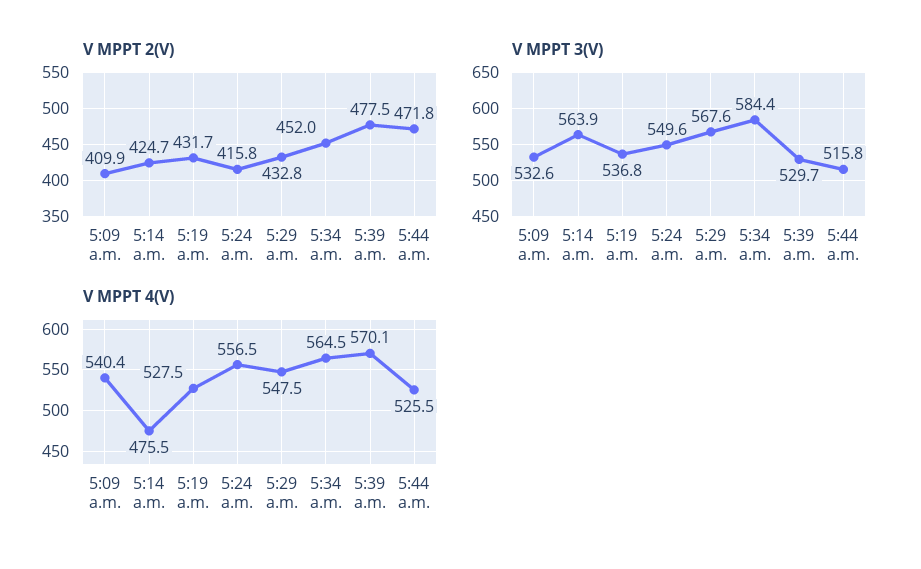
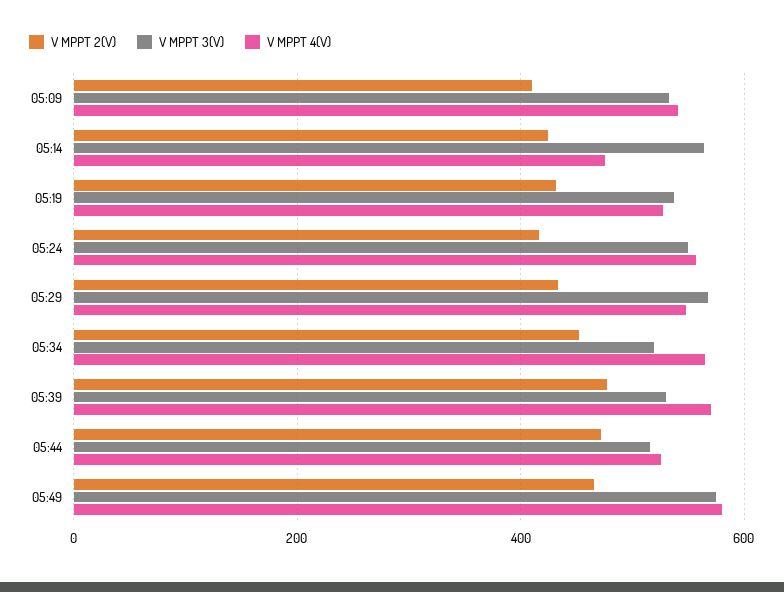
V MPPT 3(V), 5:34 a.m.: 584.4 -> 520
V MPPT 2(V), 05:49: none -> 460
V MPPT 3(V), 05:49: none -> 580
V MPPT 4(V), 05:49: none -> 580

